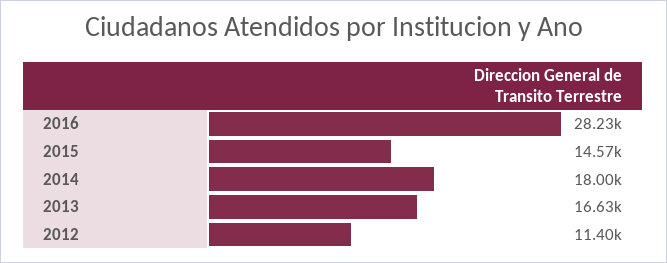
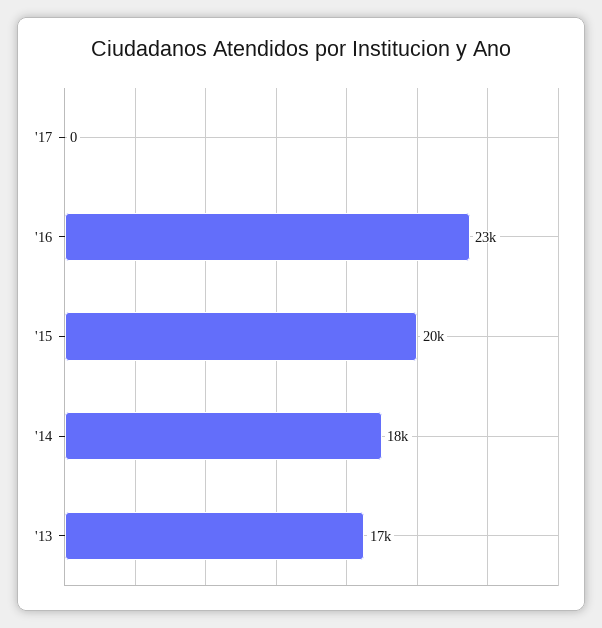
2016: 28230 -> 23000
2015: 14570 -> 20000
2012: 11400 -> none
'17: none -> 0

